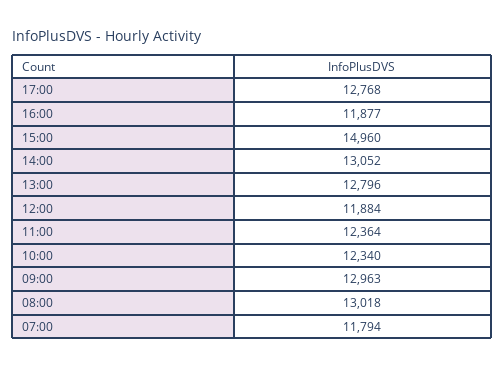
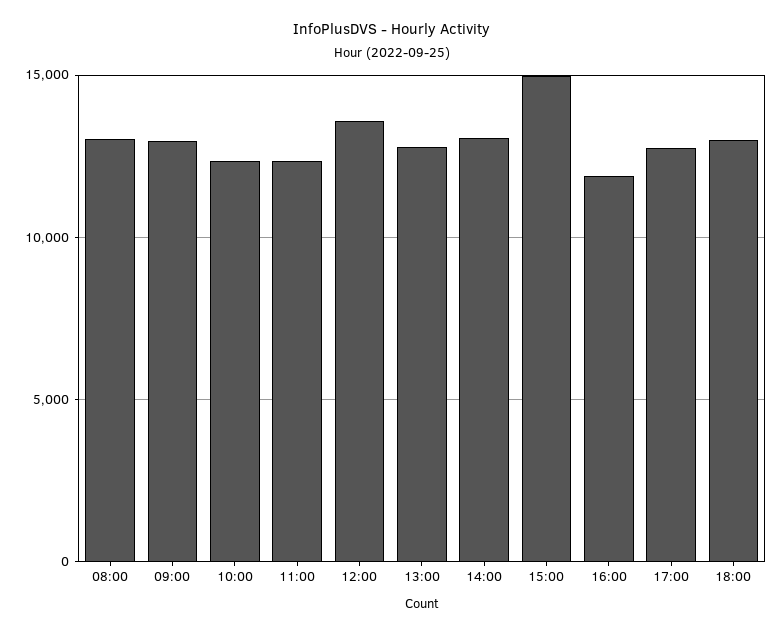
12:00: 11884 -> 13500
07:00: 11794 -> none
18:00: none -> 13000

